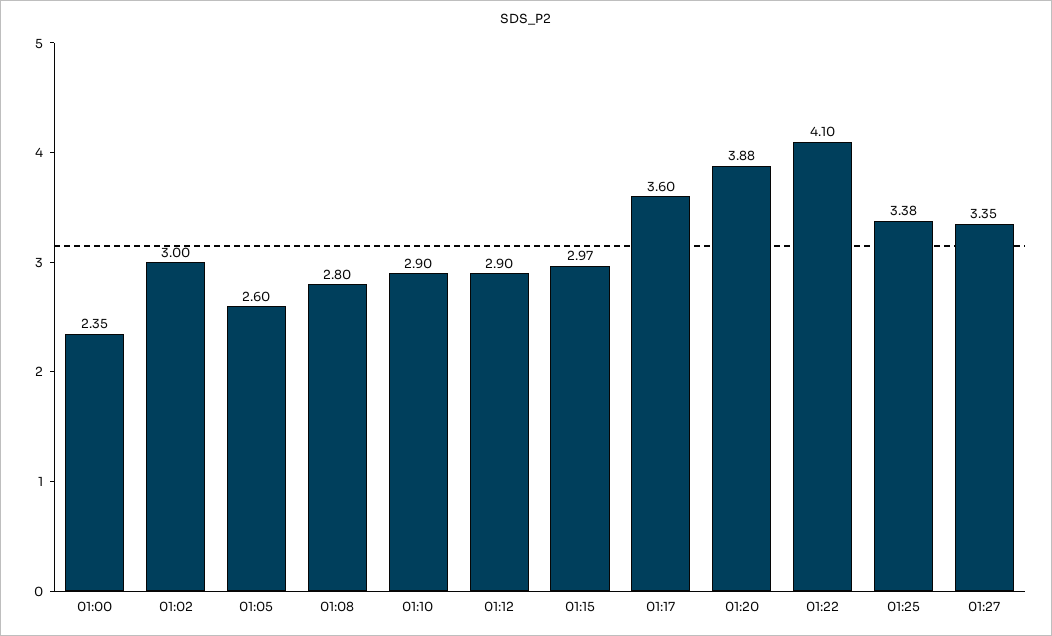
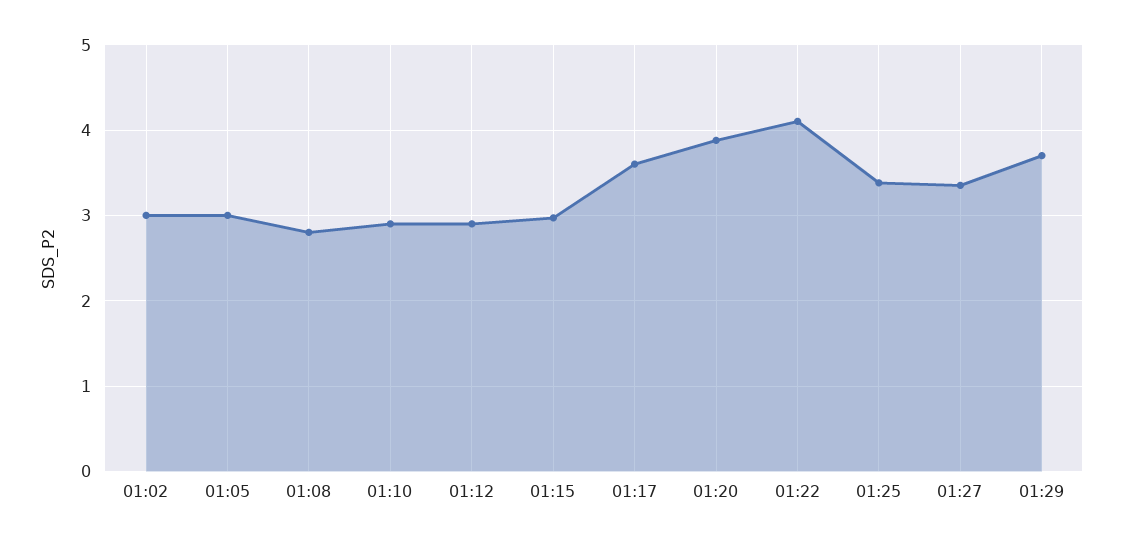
01:00: 2.35 -> none
01:05: 2.6 -> 3
01:29: none -> 3.7

